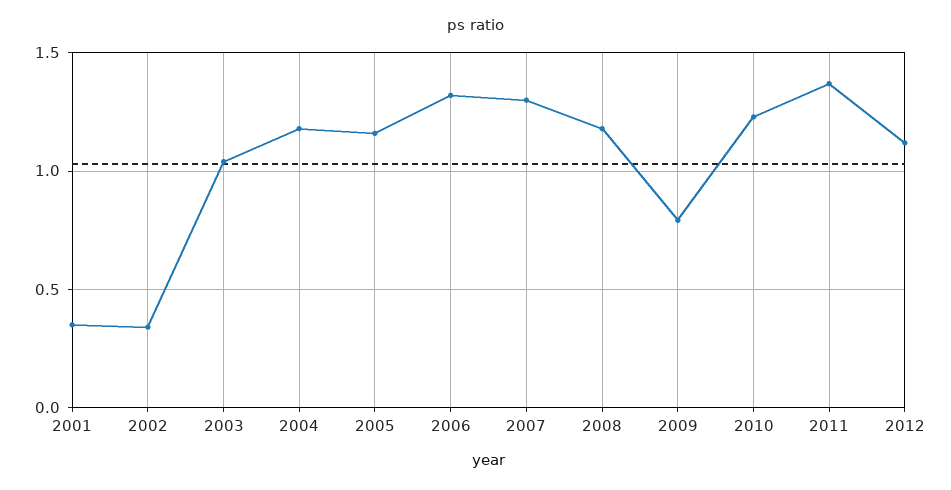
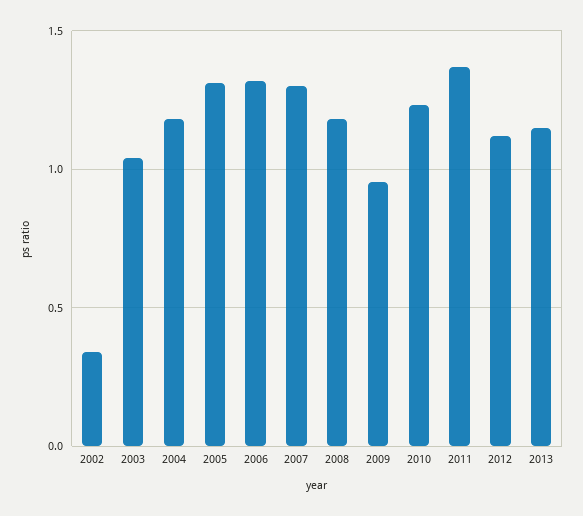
2001: 0.35 -> none
2005: 1.15 -> 1.3
2009: 0.8 -> 0.95
2013: none -> 1.15

